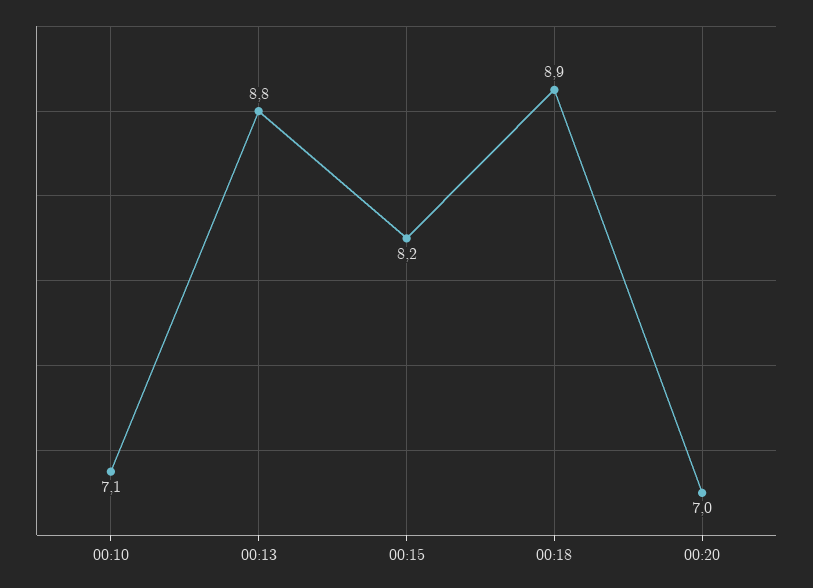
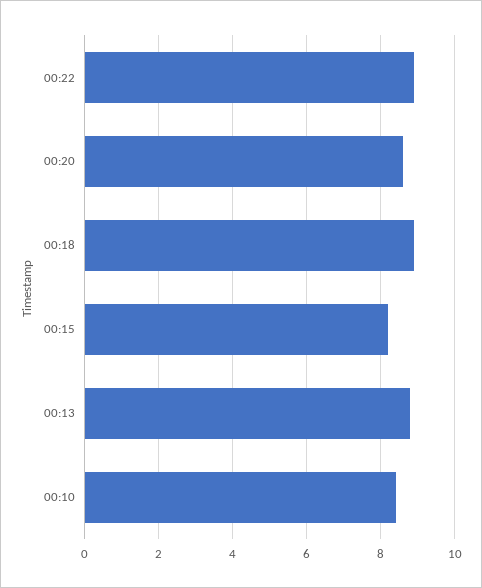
00:10: 7.1 -> 8.5
00:20: 7 -> 8.5
00:22: none -> 9

